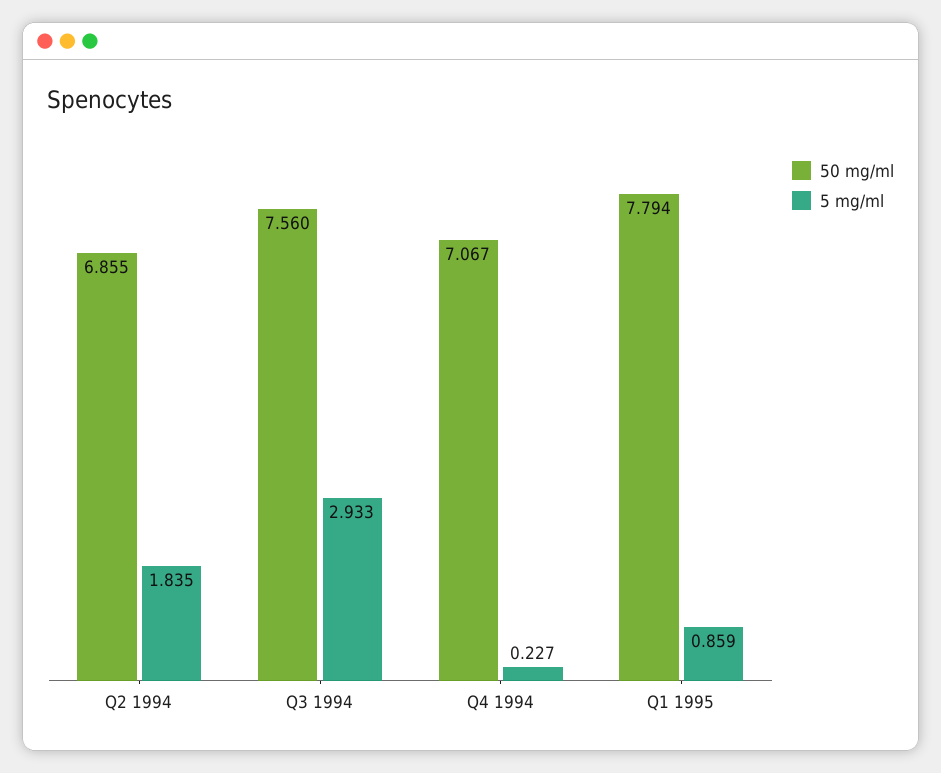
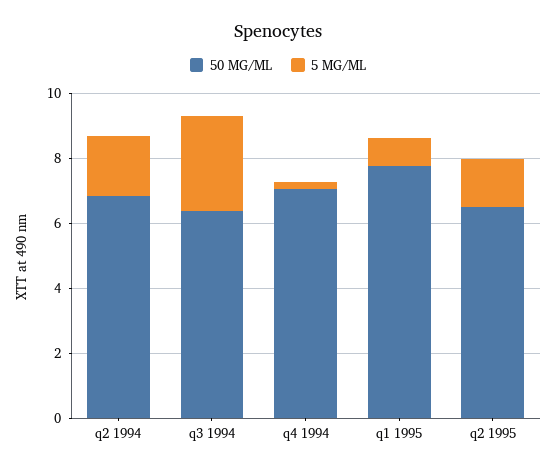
50 mg/ml, Q3 1994: 7.56 -> 6.5
50 mg/ml, q2 1995: none -> 6.5
5 mg/ml, q2 1995: none -> 1.5

